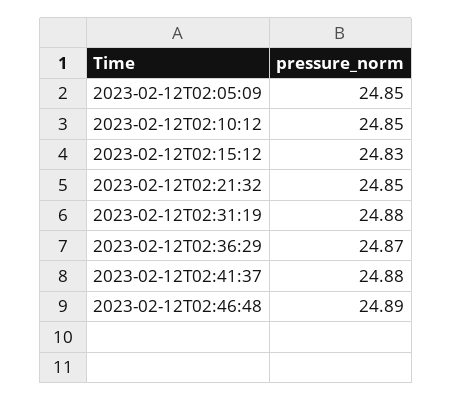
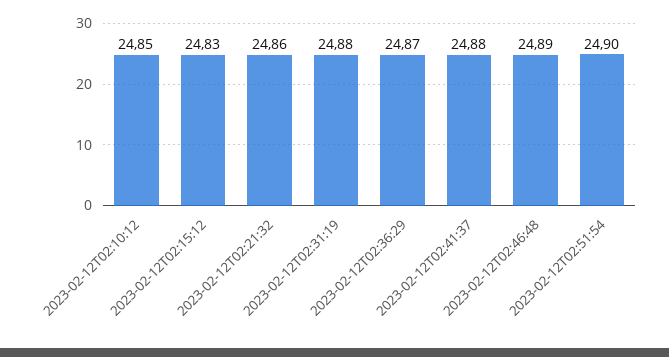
2023-02-12T02:05:09: 24.85 -> none
2023-02-12T02:21:32: 24.85 -> 24.86
2023-02-12T02:51:54: none -> 24.9

